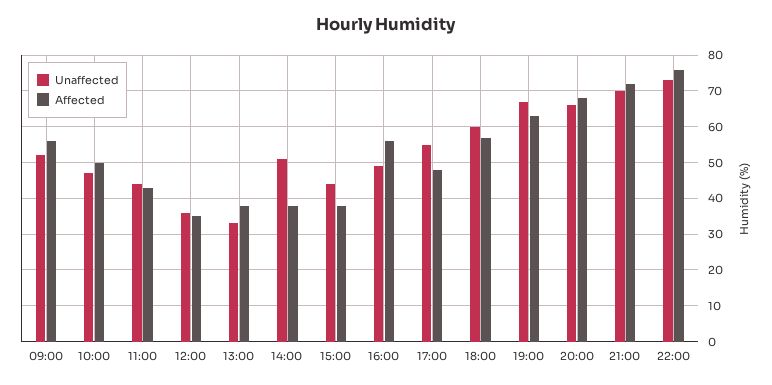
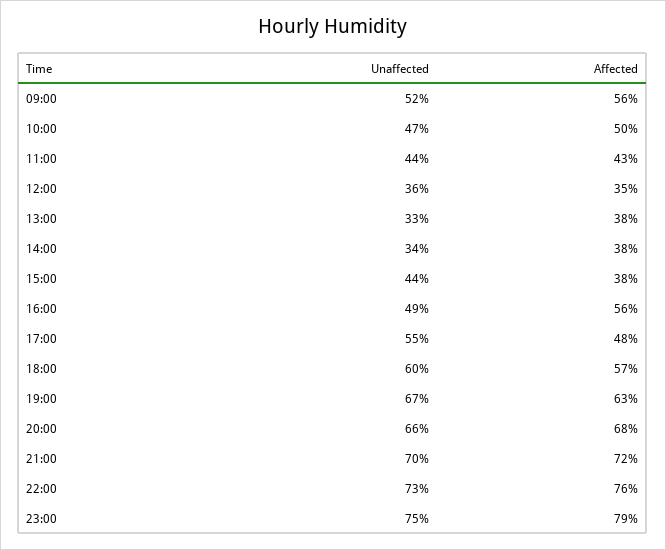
Unaffected, 14:00: 50 -> 34
Unaffected, 23:00: none -> 75
Affected, 23:00: none -> 79

